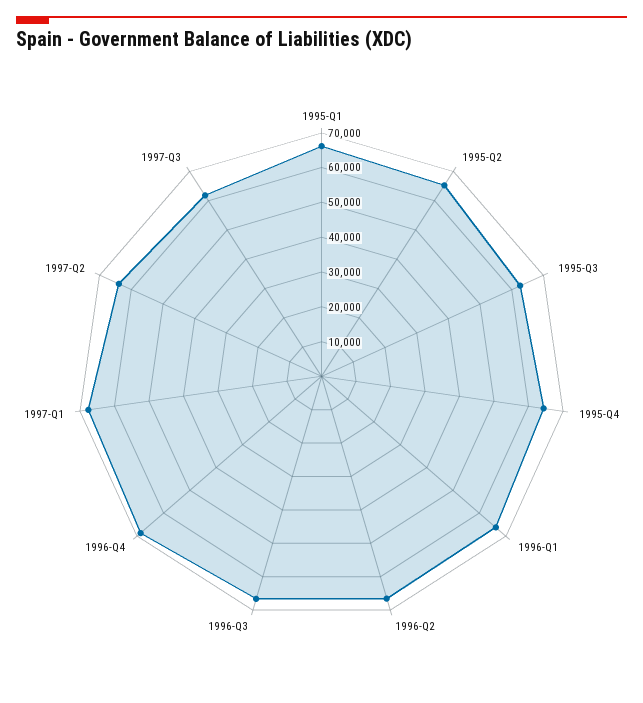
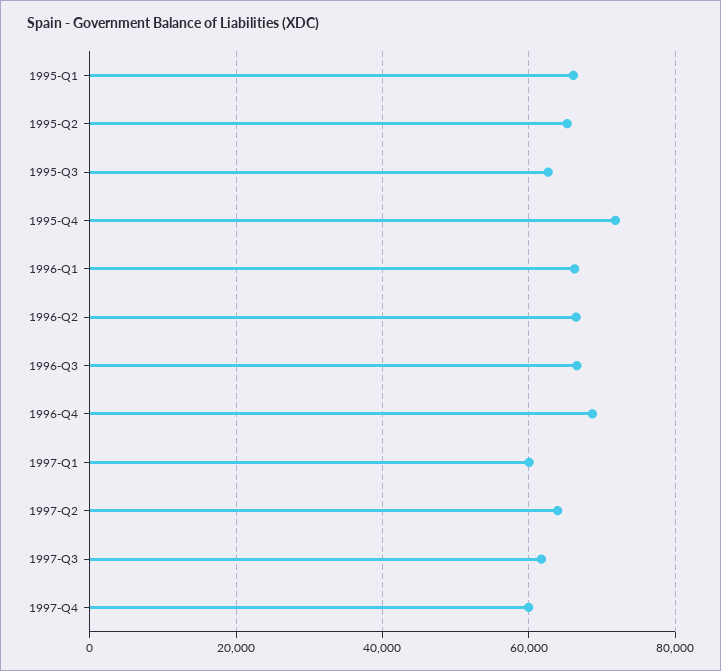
1995-Q4: 65000 -> 72000
1997-Q1: 67500 -> 60000
1997-Q4: none -> 60000

